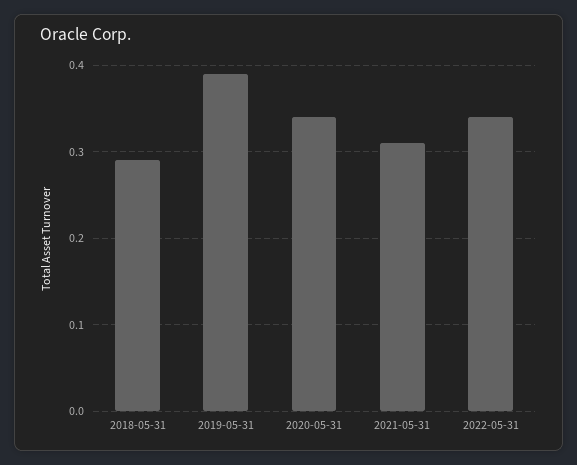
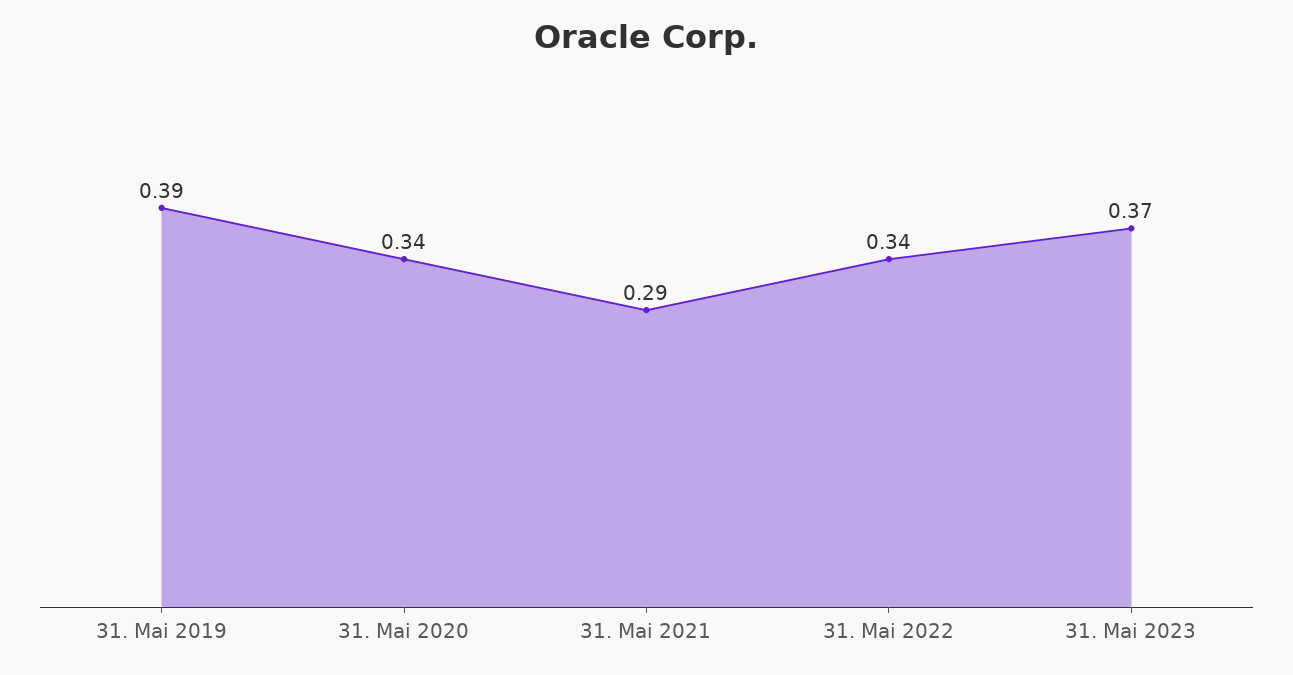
2018-05-31: 0.29 -> none
2021-05-31: 0.31 -> 0.29
31. Mai 2023: none -> 0.37

